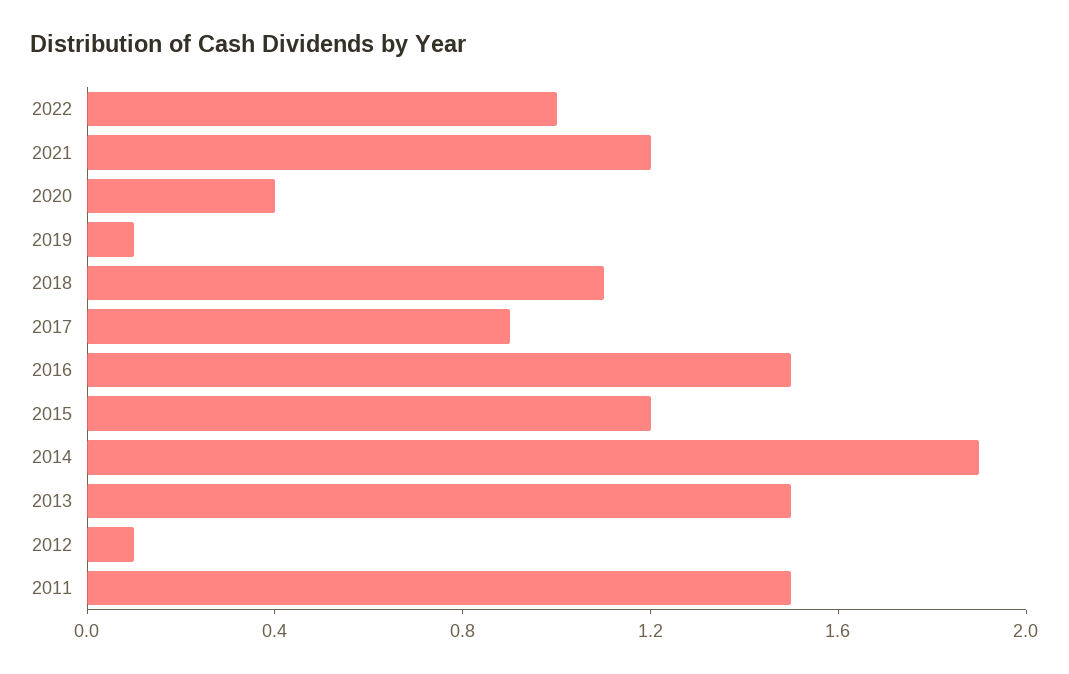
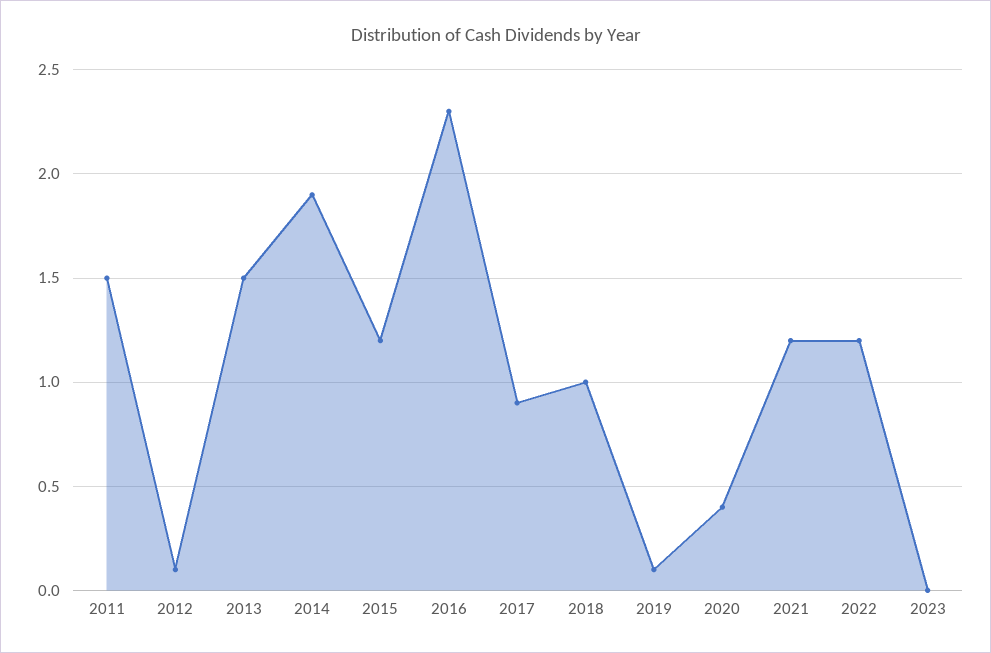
2022: 1 -> 1.2
2018: 1.1 -> 1
2016: 1.5 -> 2.3
2023: none -> 0

